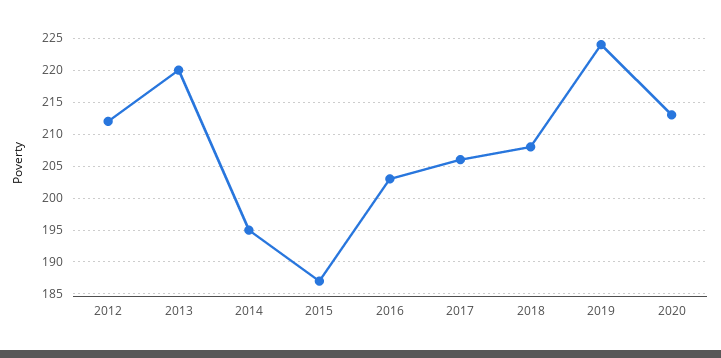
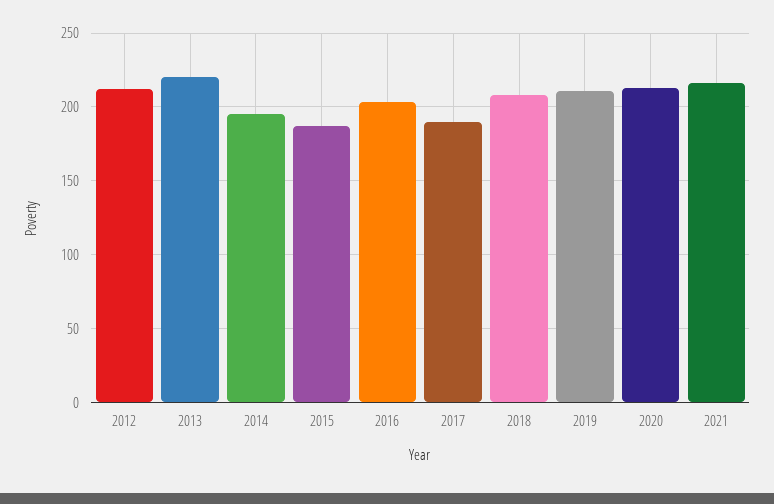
2017: 206 -> 190
2019: 224 -> 210
2021: none -> 215

